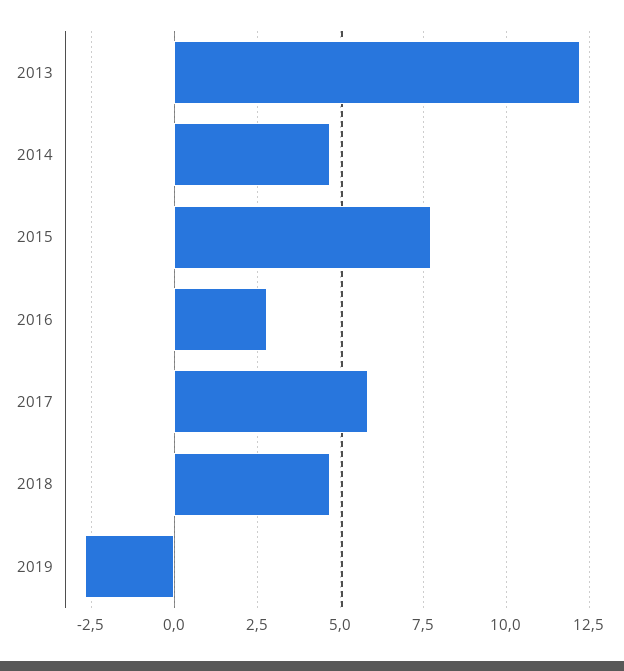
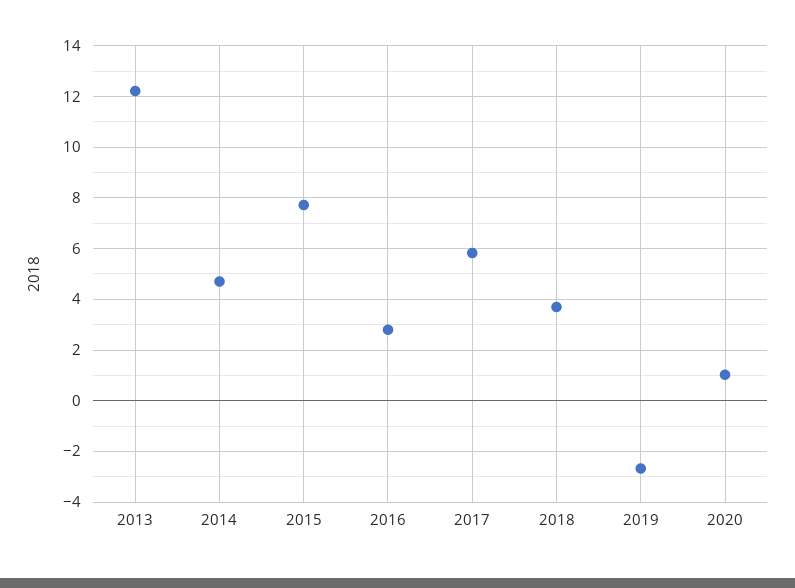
2018: 4.75 -> 3.75
2020: none -> 1

